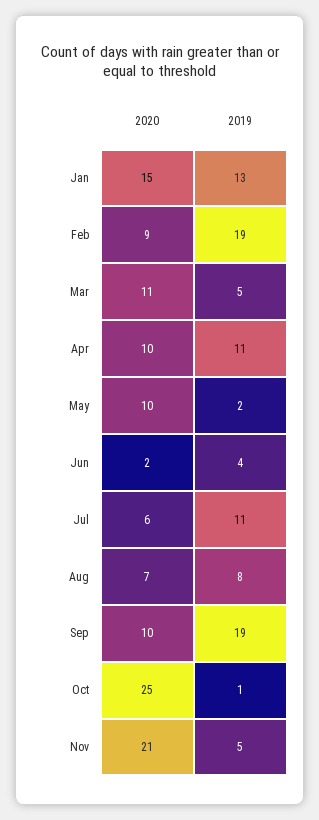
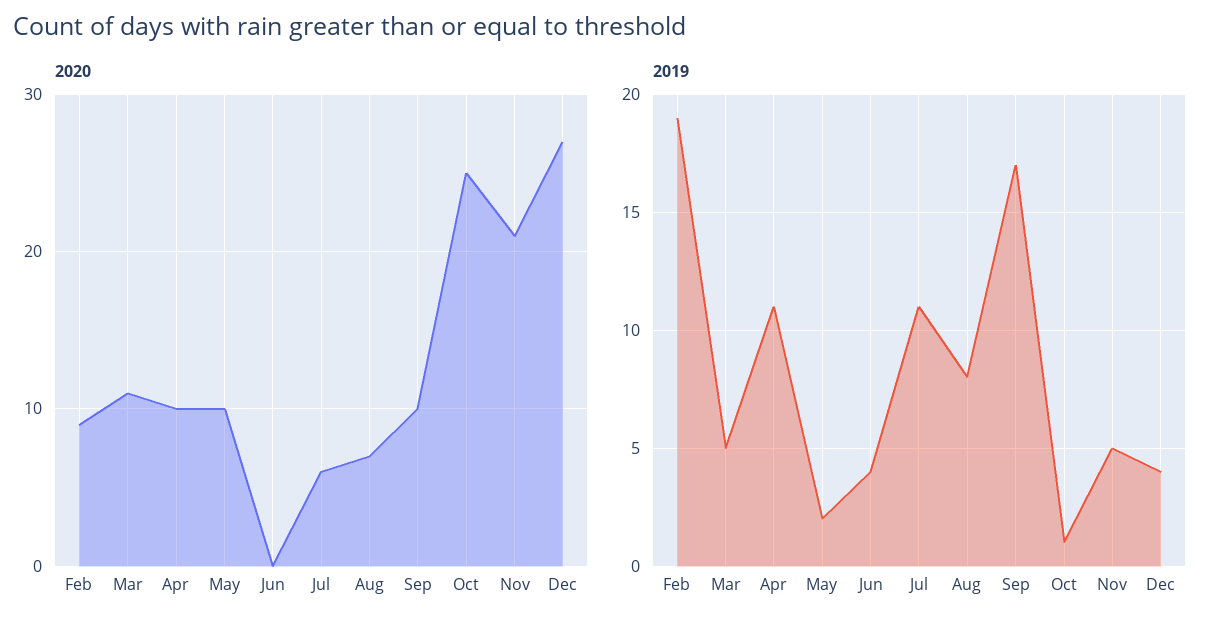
2020, Jan: 15 -> none
2019, Jan: 13 -> none
2020, Jun: 2 -> 0
2019, Sep: 19 -> 17
2020, Dec: none -> 27
2019, Dec: none -> 4

